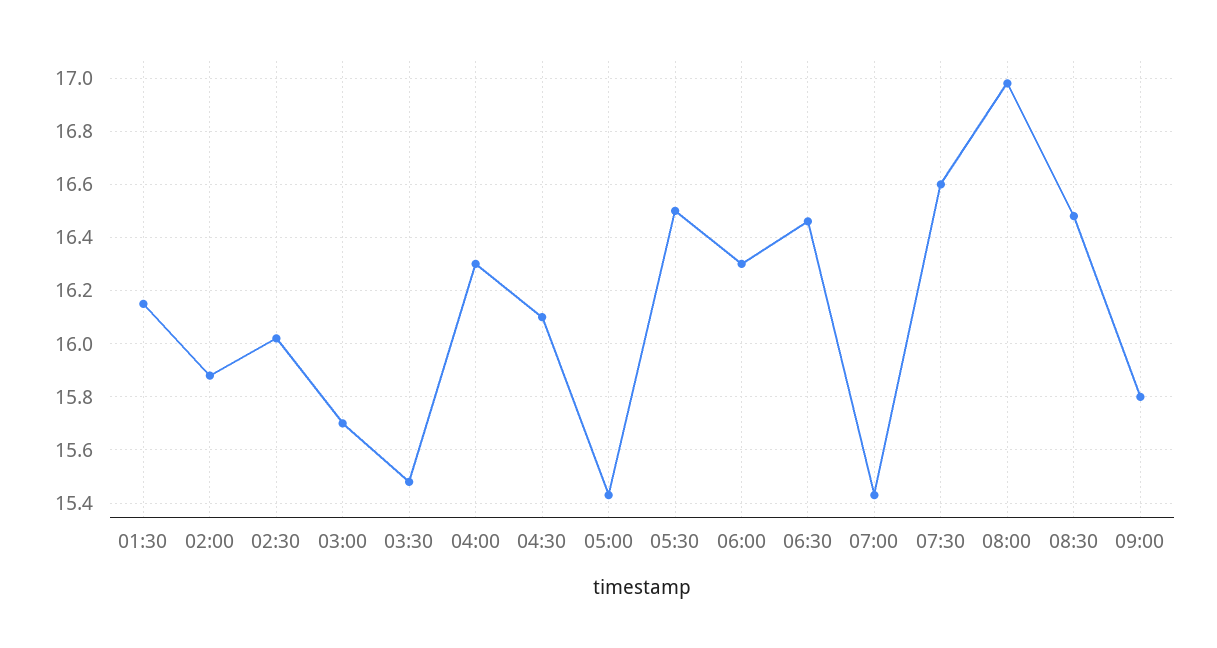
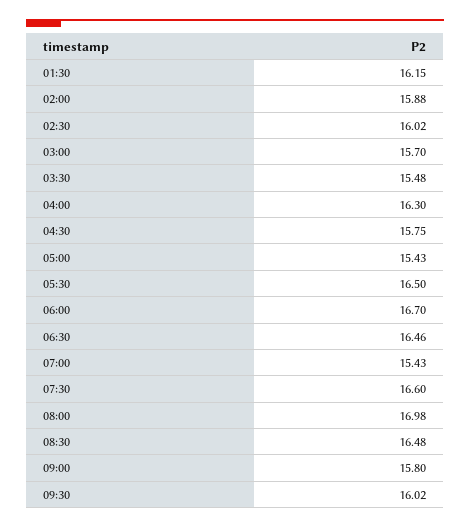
04:30: 16.1 -> 15.75
06:00: 16.3 -> 16.7
09:30: none -> 16.02

